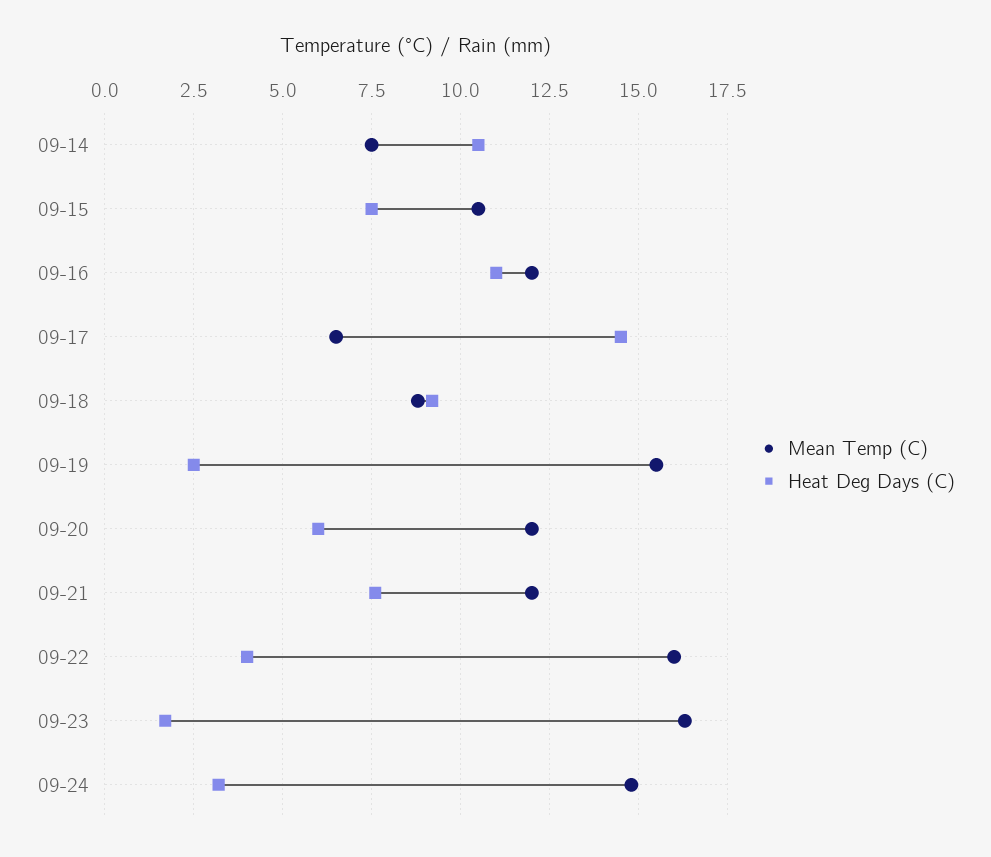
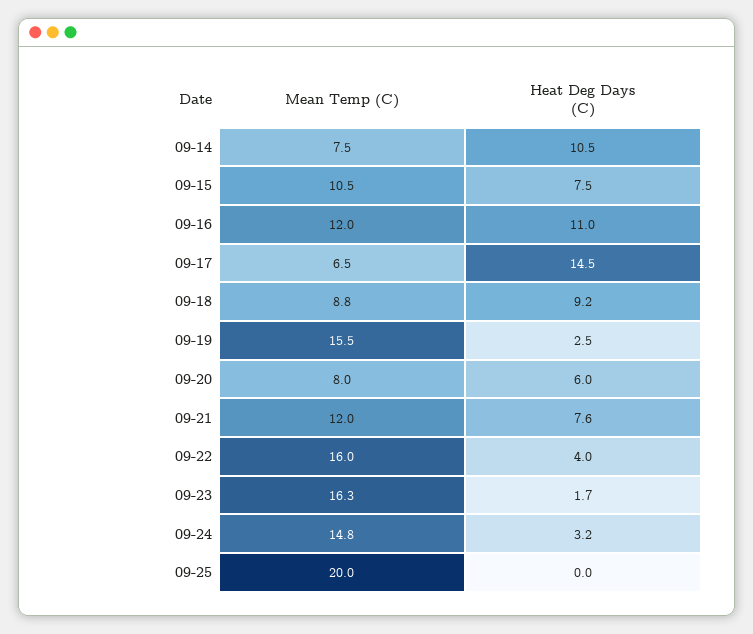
Mean Temp (C), 09-20: 12 -> 8
Mean Temp (C), 09-25: none -> 20
Heat Deg Days (C), 09-25: none -> 0

